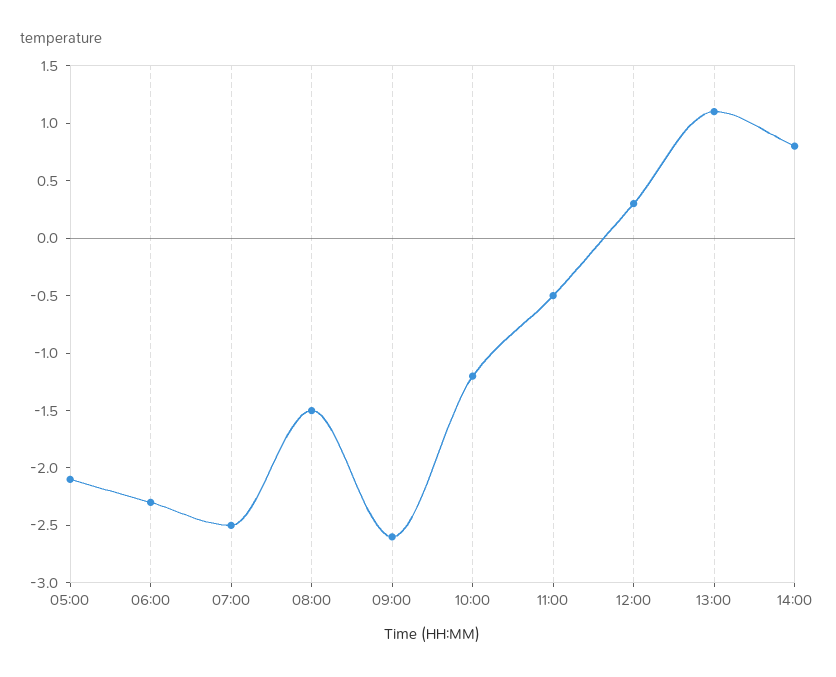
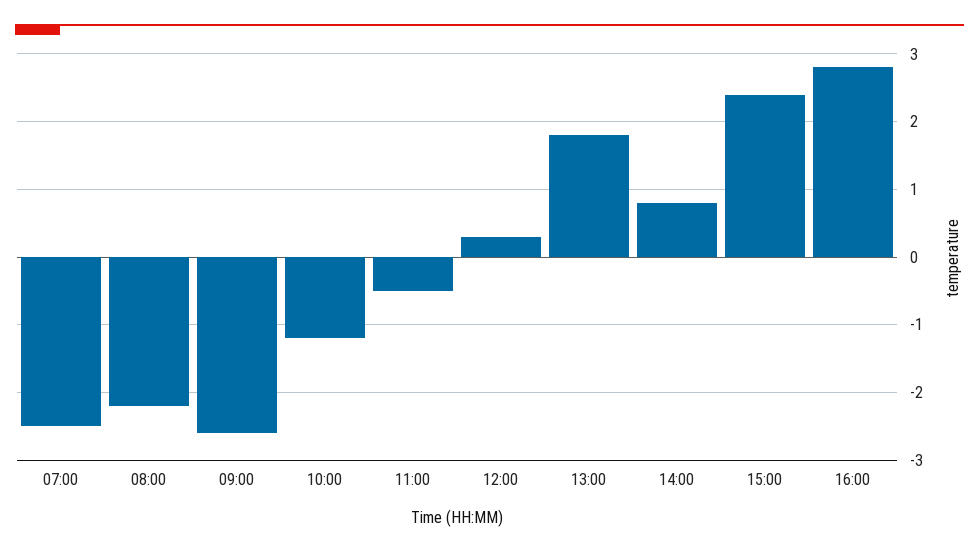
05:00: -2.1 -> none
06:00: -2.3 -> none
08:00: -1.5 -> -2.2
13:00: 1.1 -> 1.8
15:00: none -> 2.4
16:00: none -> 2.8

